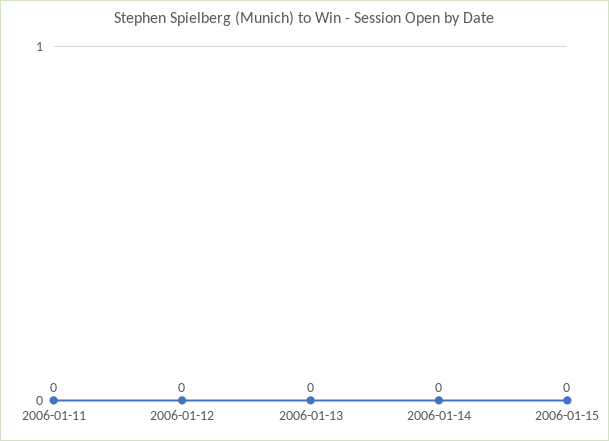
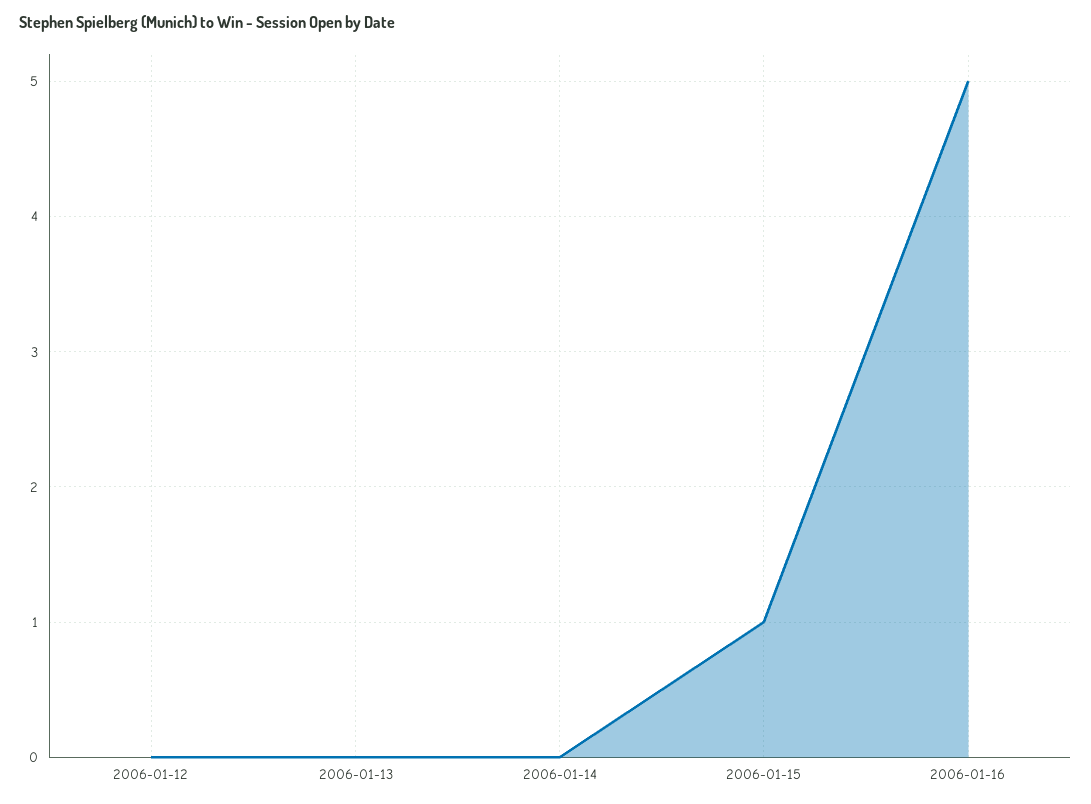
2006-01-11: 0 -> none
2006-01-15: 0 -> 1
2006-01-16: none -> 5

